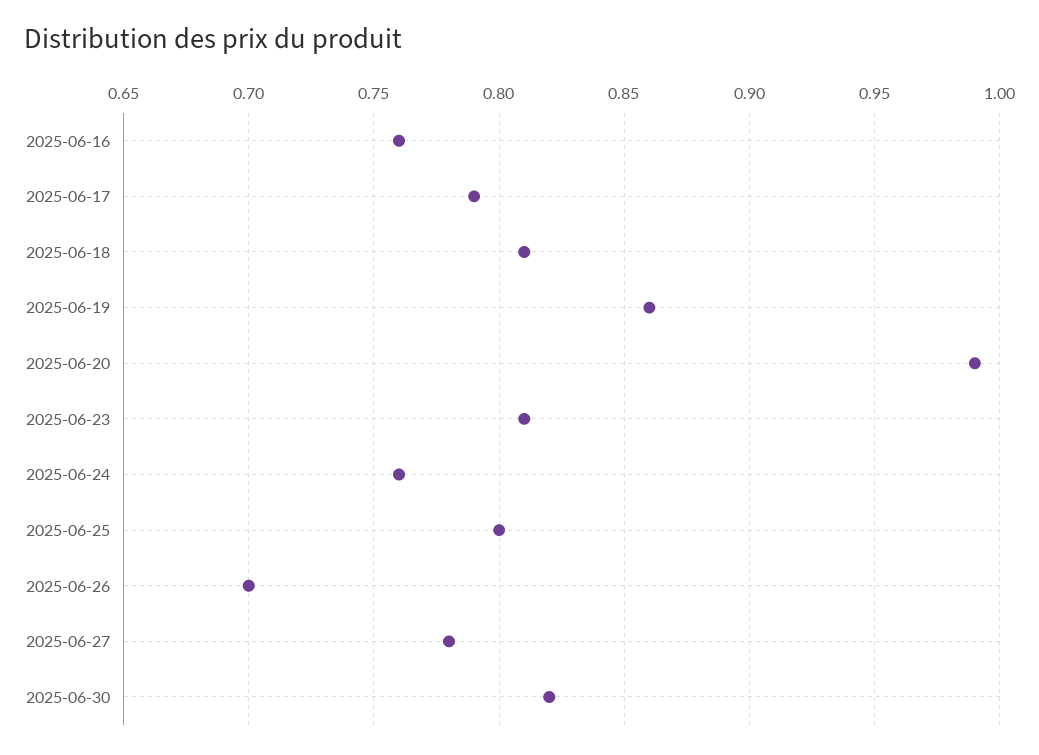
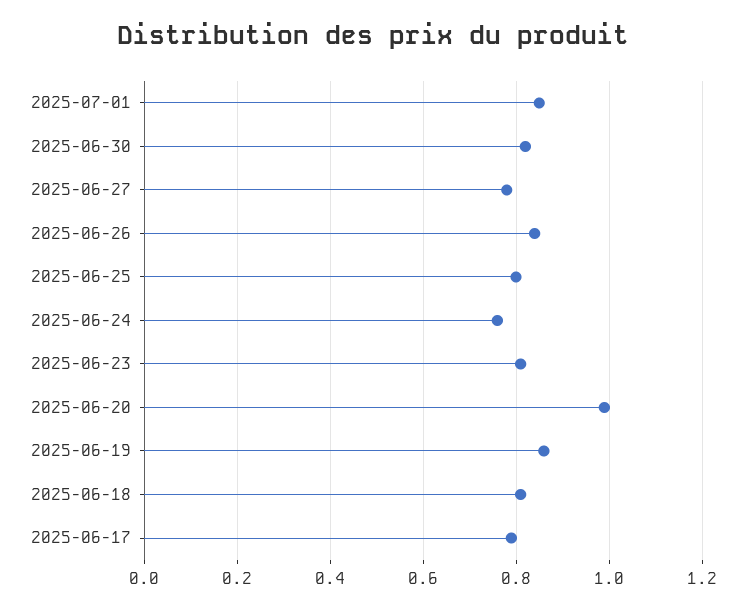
2025-06-16: 0.76 -> none
2025-06-26: 0.7 -> 0.85
2025-07-01: none -> 0.85

